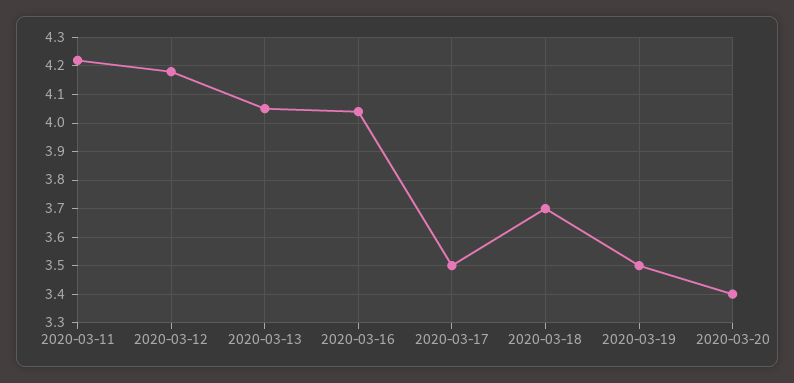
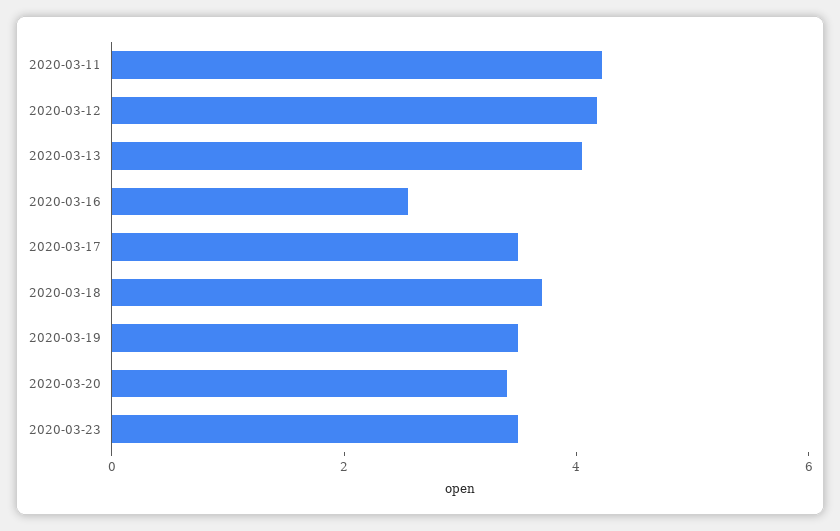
2020-03-16: 4.05 -> 2.5
2020-03-23: none -> 3.5

